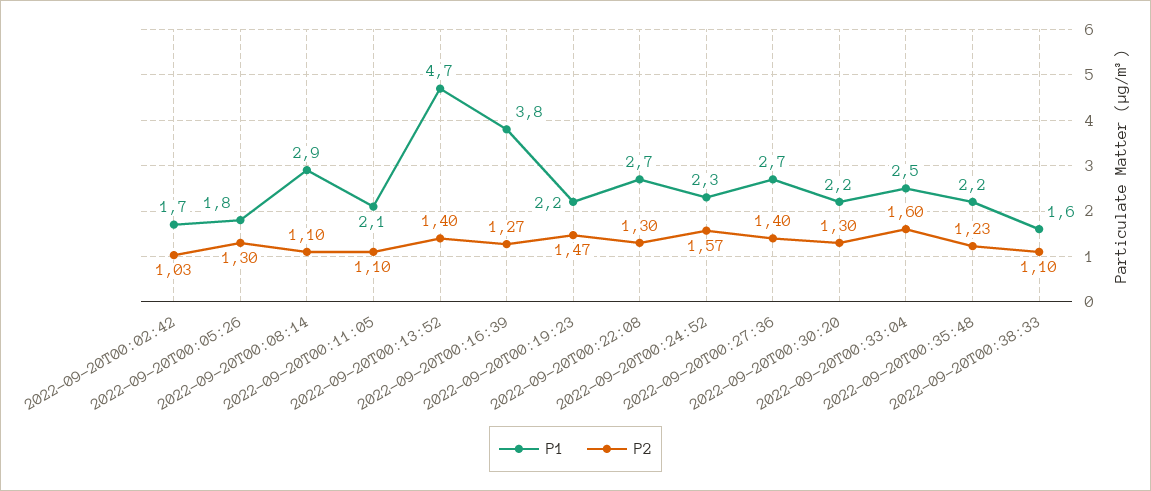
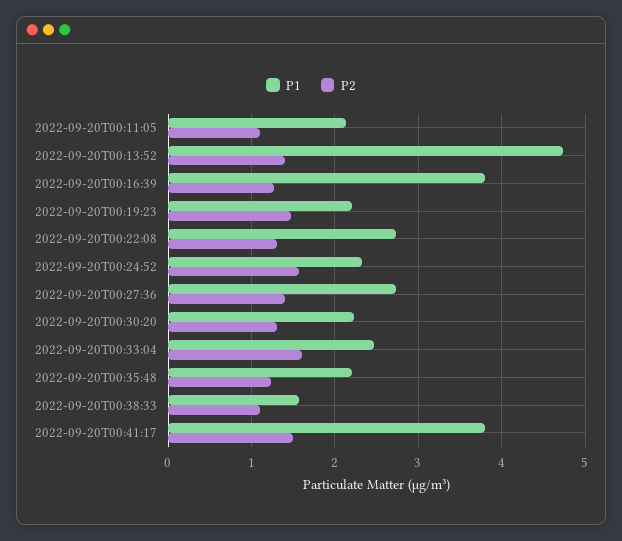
P1, 2022-09-20T00:02:42: 1.7 -> none
P2, 2022-09-20T00:02:42: 1.03 -> none
P1, 2022-09-20T00:05:26: 1.8 -> none
P2, 2022-09-20T00:05:26: 1.3 -> none
P1, 2022-09-20T00:08:14: 2.9 -> none
P2, 2022-09-20T00:08:14: 1.1 -> none
P1, 2022-09-20T00:41:17: none -> 3.8
P2, 2022-09-20T00:41:17: none -> 1.5

